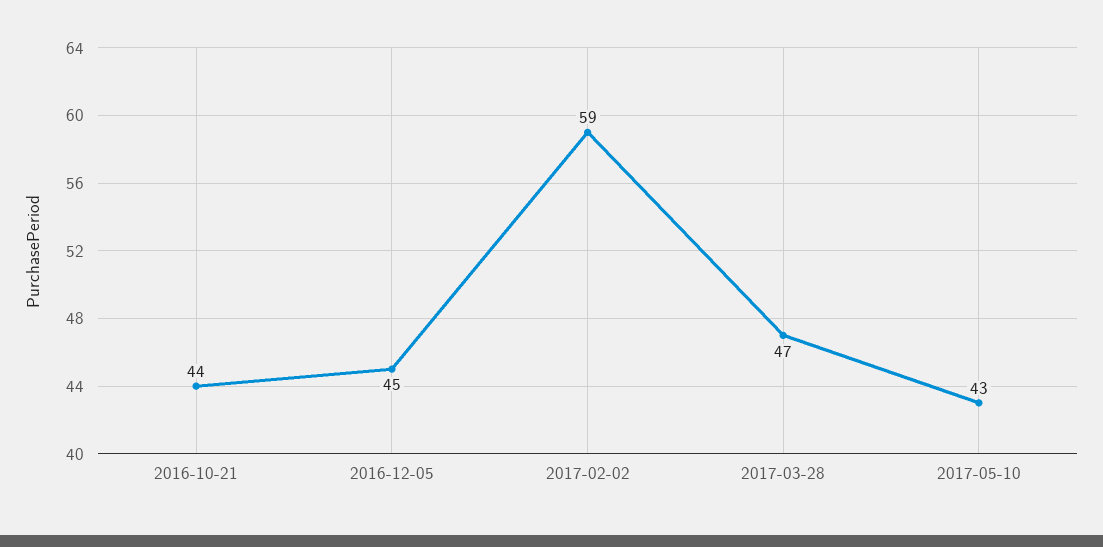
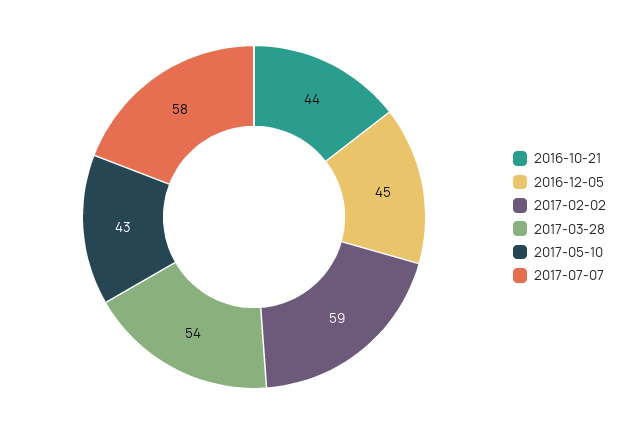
2017-03-28: 47 -> 54
2017-07-07: none -> 58

